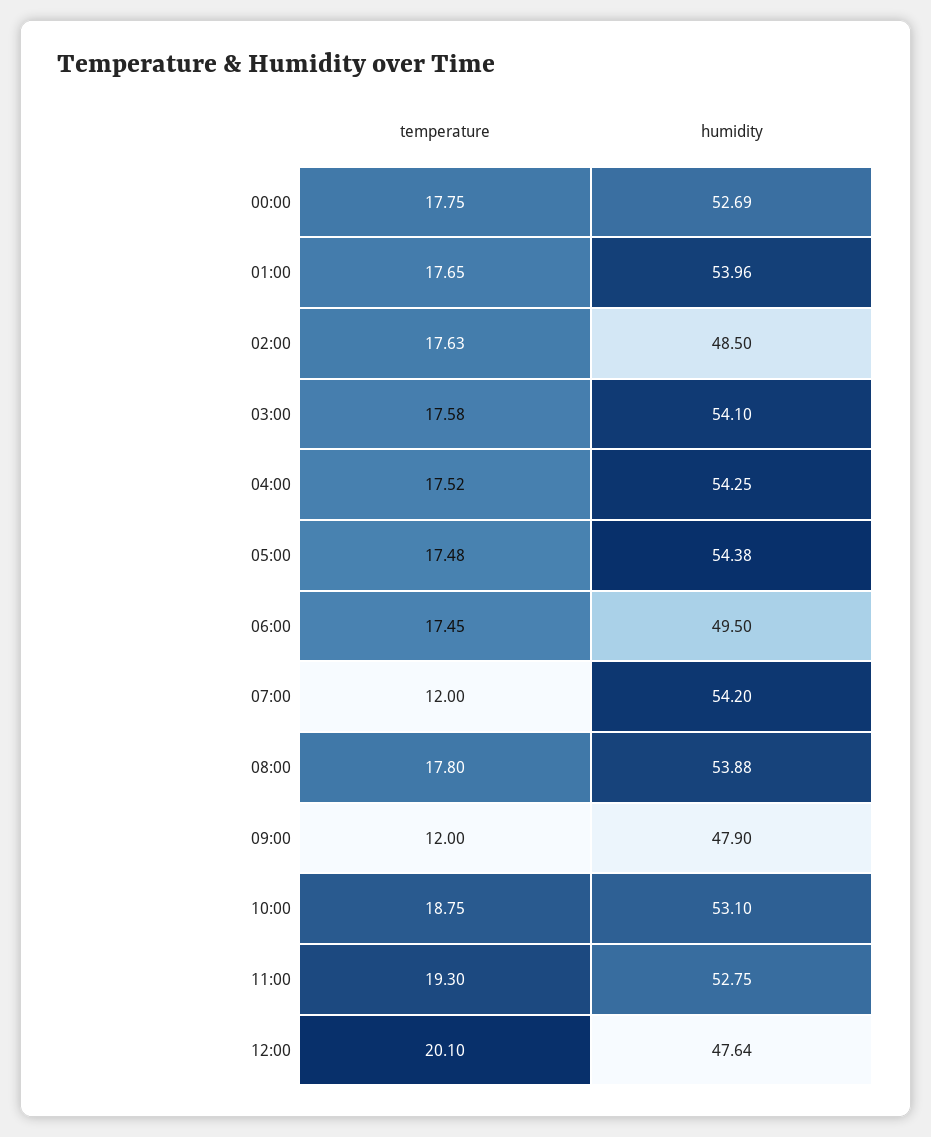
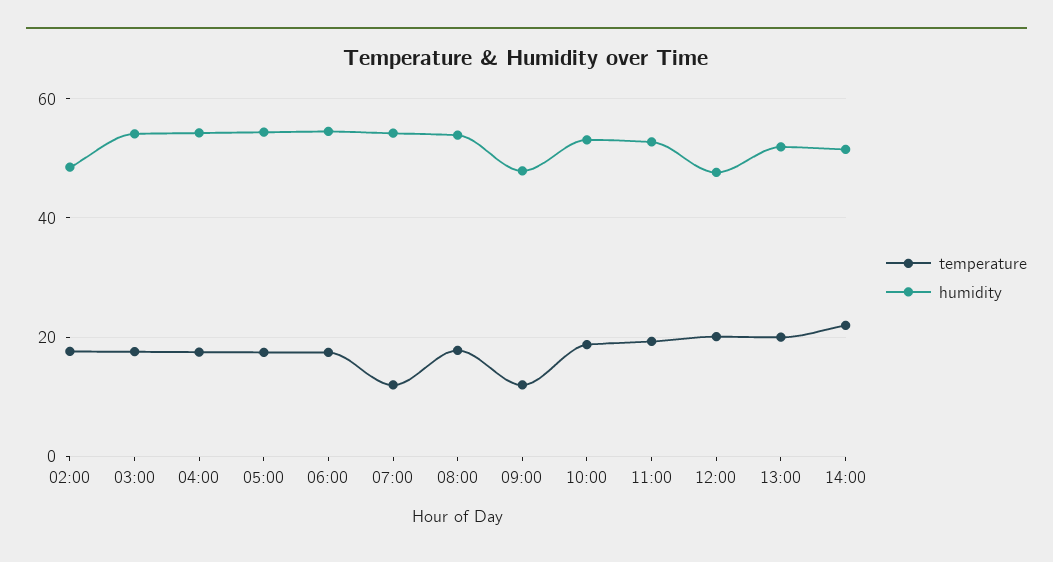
temperature, 00:00: 17.75 -> none
humidity, 00:00: 52.69 -> none
temperature, 01:00: 17.65 -> none
humidity, 01:00: 53.96 -> none
humidity, 06:00: 49.5 -> 54
temperature, 13:00: none -> 20
humidity, 13:00: none -> 52
temperature, 14:00: none -> 22
humidity, 14:00: none -> 52

